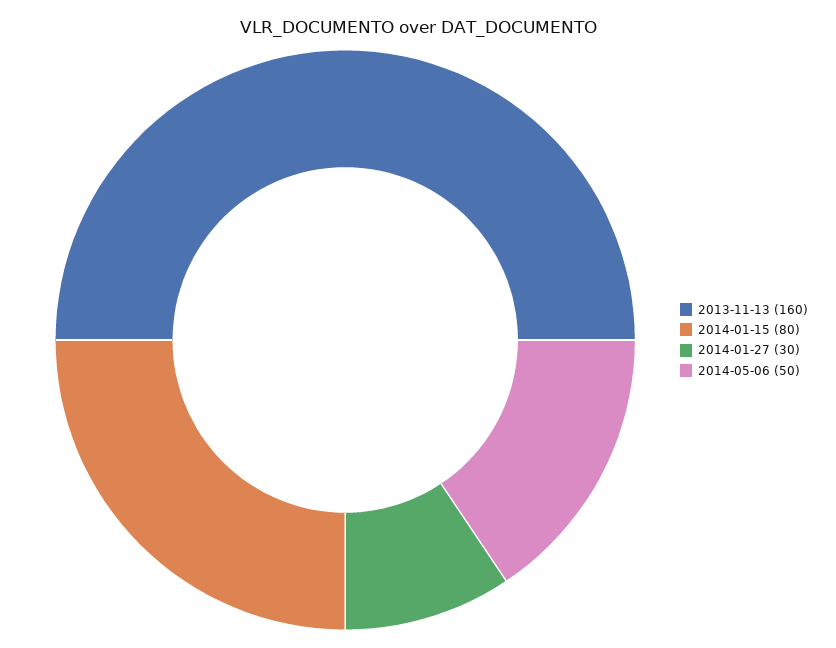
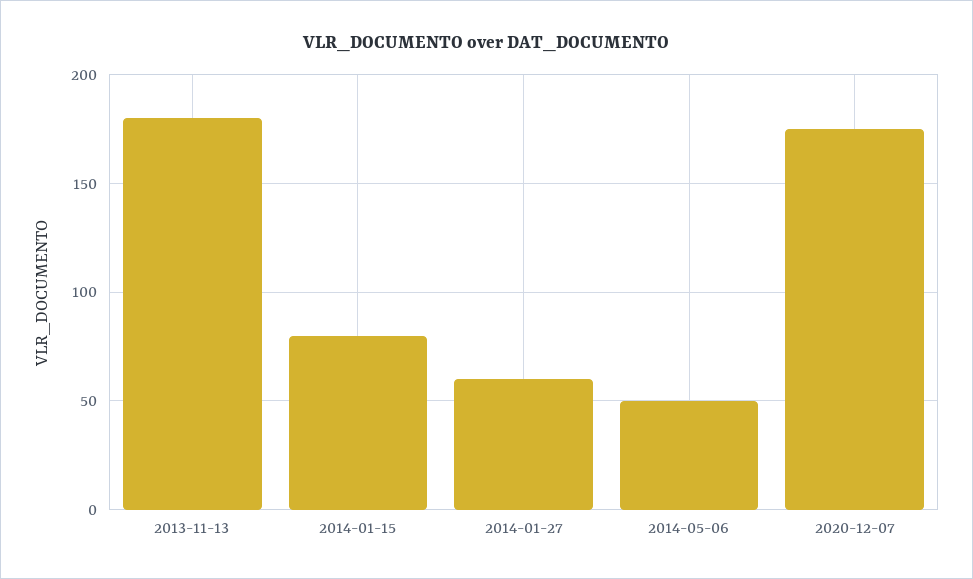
2013-11-13: 160 -> 180
2014-01-27: 30 -> 60
2020-12-07: none -> 175

